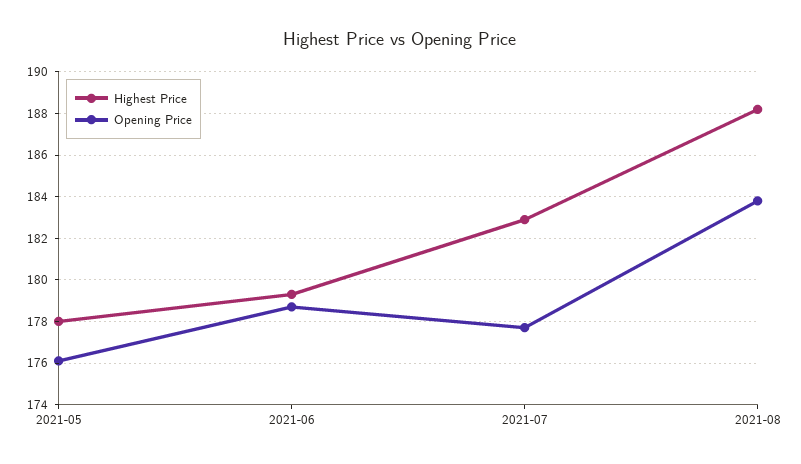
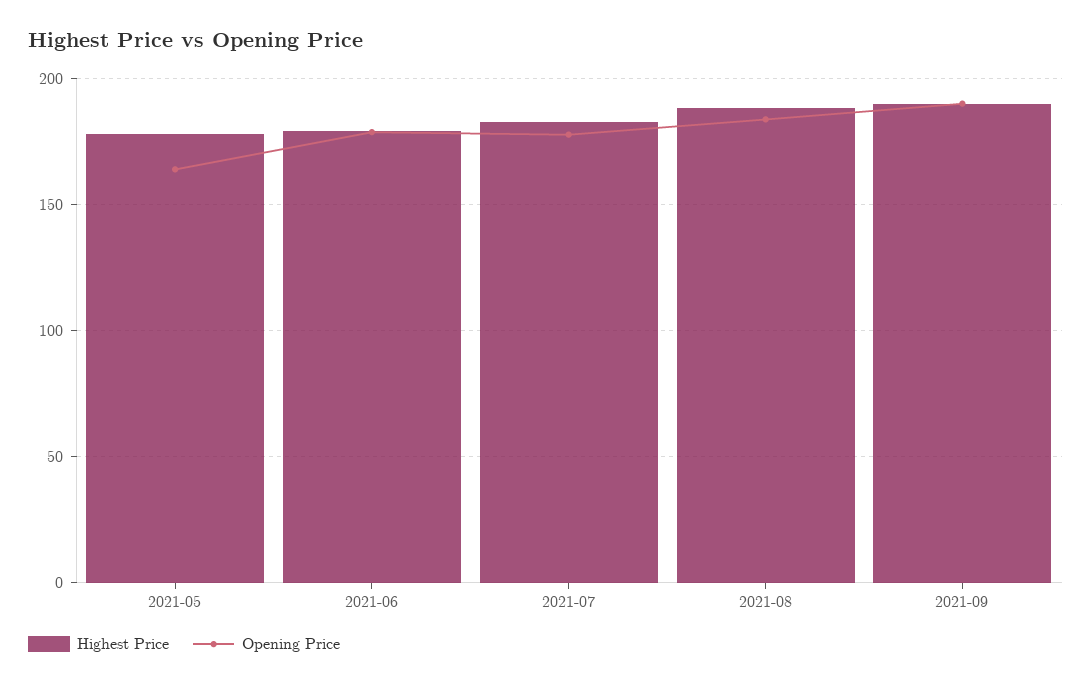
Opening Price, 2021-05: 176 -> 165
Highest Price, 2021-09: none -> 190
Opening Price, 2021-09: none -> 190

